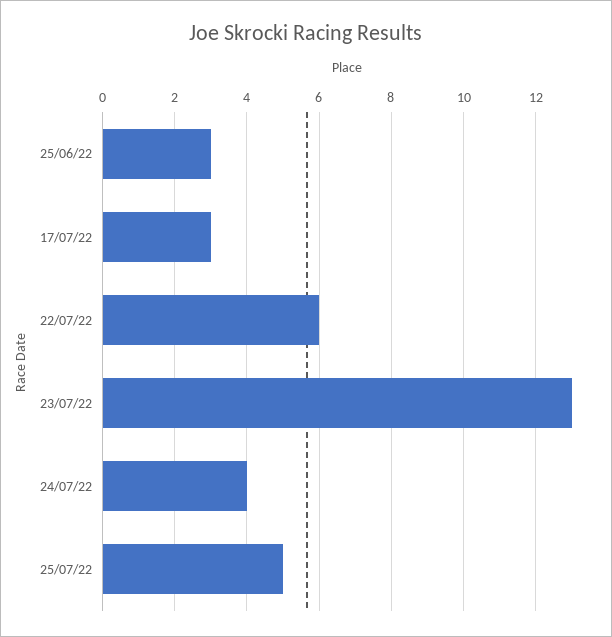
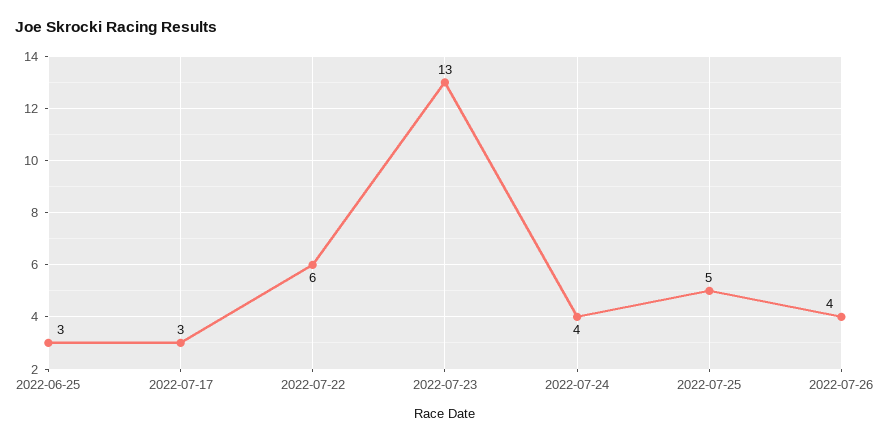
2022-07-26: none -> 4

